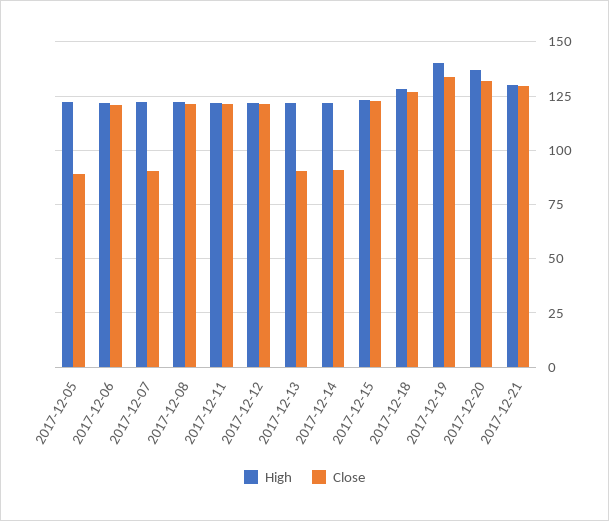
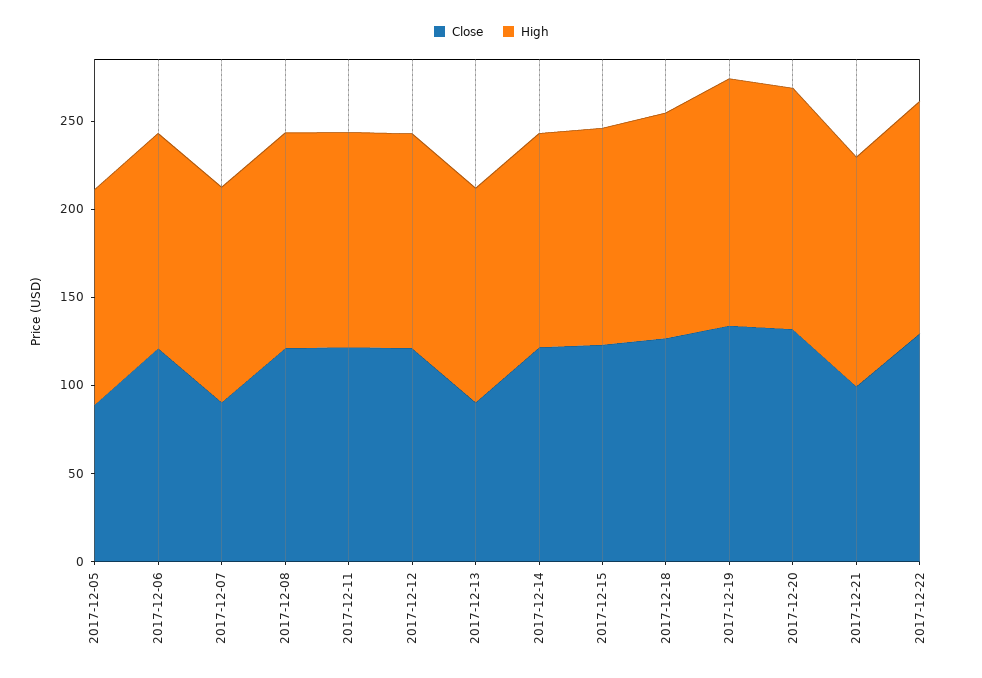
Close, 2017-12-14: 90 -> 120
Close, 2017-12-21: 130 -> 100
Close, 2017-12-22: none -> 130
High, 2017-12-22: none -> 130

